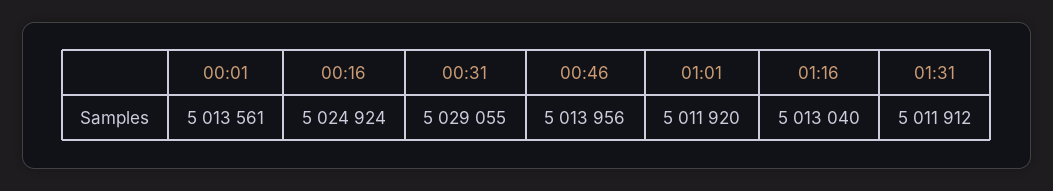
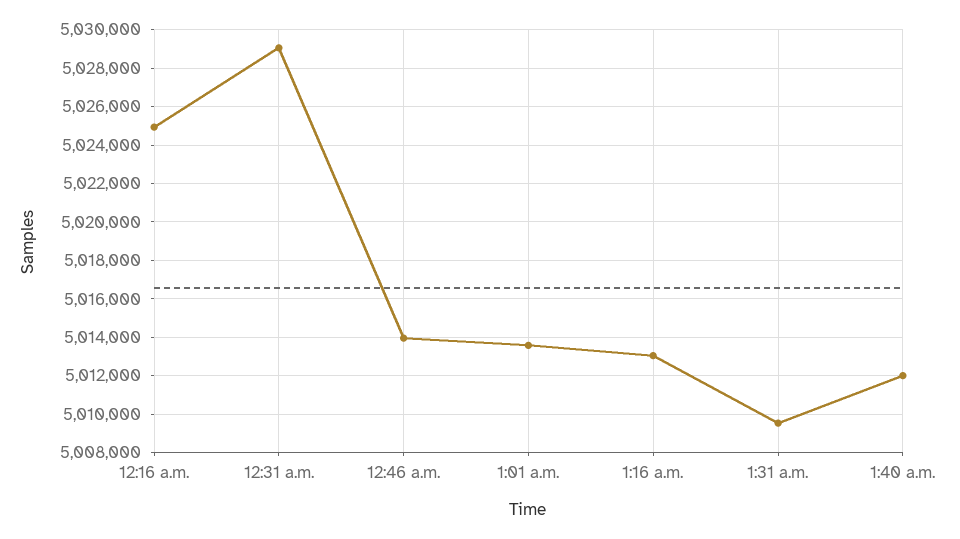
00:01: 5013561 -> none
01:01: 5011920 -> 5013500
01:31: 5011912 -> 5009500
1:40 a.m.: none -> 5012000

